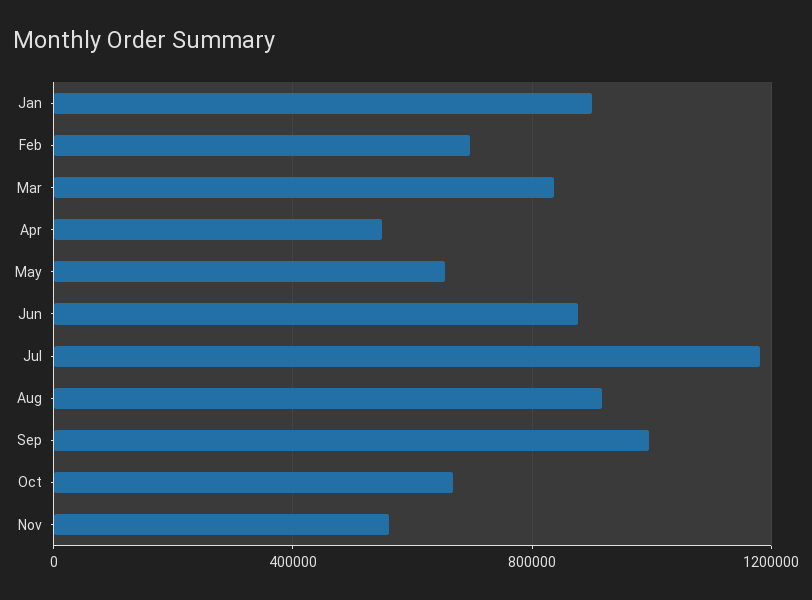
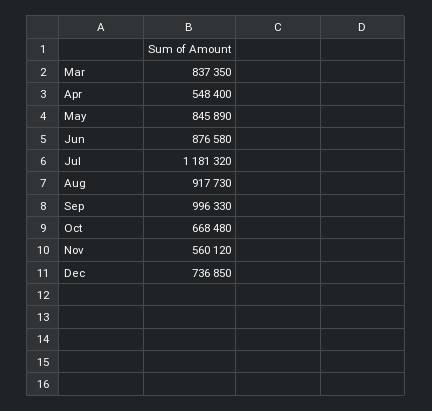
Jan: 900000 -> none
Feb: 700000 -> none
May: 650000 -> 845890
Dec: none -> 736850

